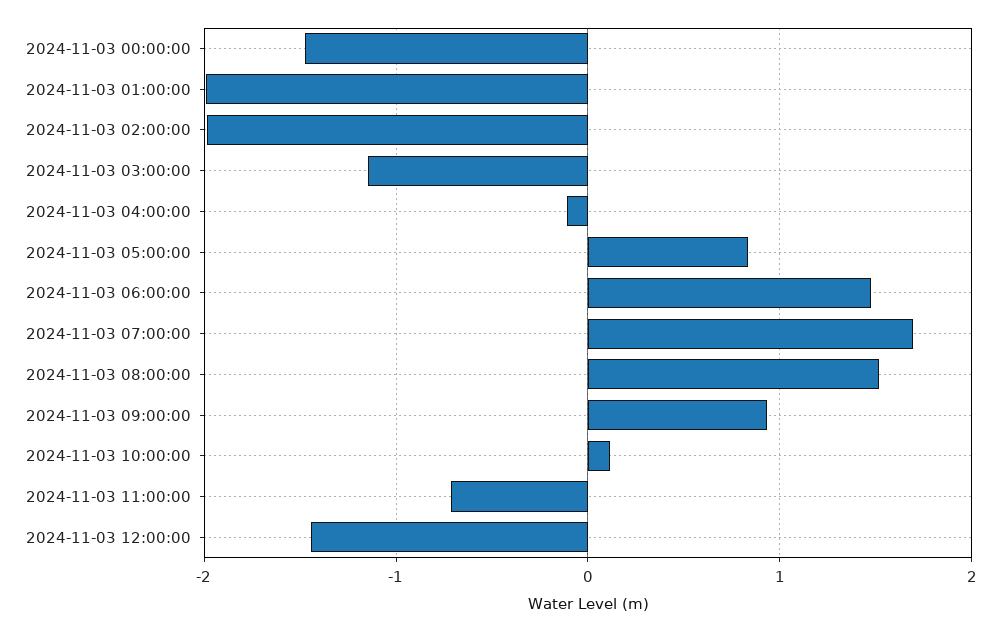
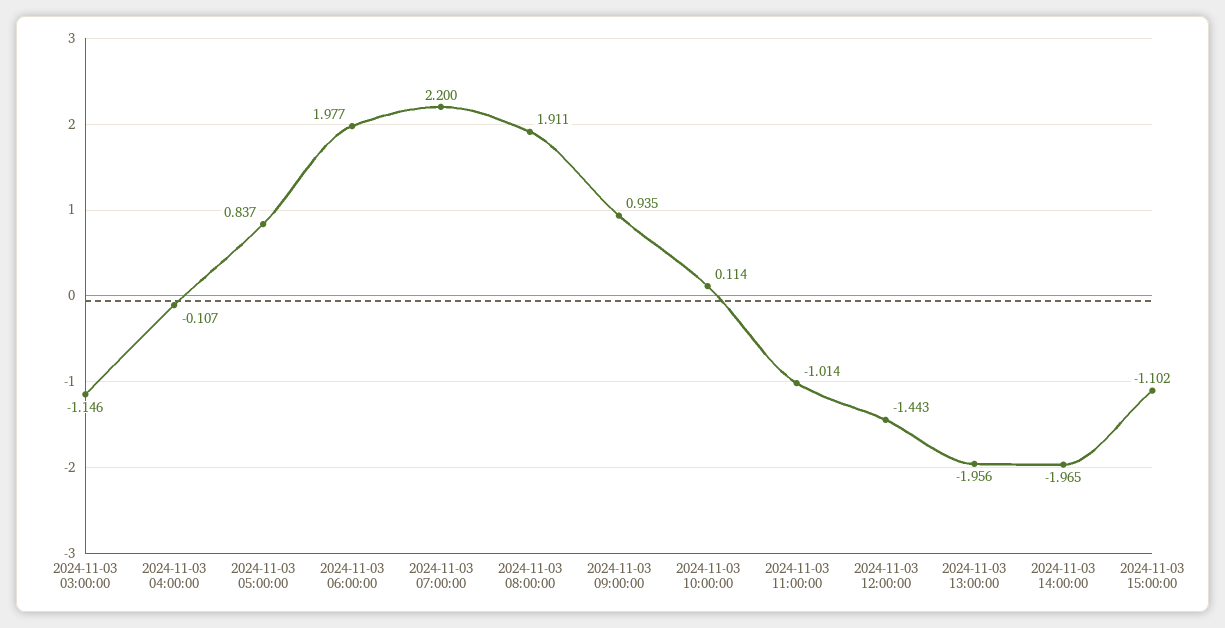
2024-11-03 00:00:00: -1.5 -> none
2024-11-03 01:00:00: -2 -> none
2024-11-03 02:00:00: -2 -> none
2024-11-03 06:00:00: 1.5 -> 1.977
2024-11-03 07:00:00: 1.7 -> 2.2
2024-11-03 08:00:00: 1.5 -> 1.911
2024-11-03 11:00:00: -0.7 -> -1.014
2024-11-03 13:00:00: none -> -1.956
2024-11-03 14:00:00: none -> -1.965
2024-11-03 15:00:00: none -> -1.102

